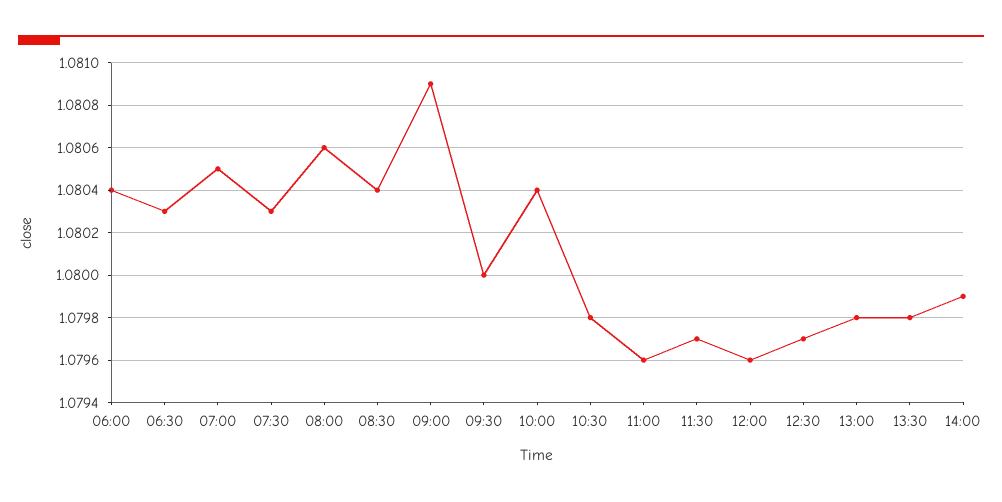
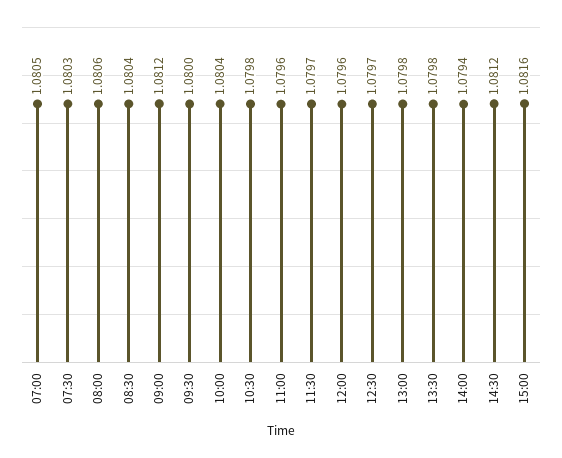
06:00: 1.0804 -> none
06:30: 1.0803 -> none
09:00: 1.0809 -> 1.0812
14:00: 1.0799 -> 1.0794
14:30: none -> 1.0812
15:00: none -> 1.0816

